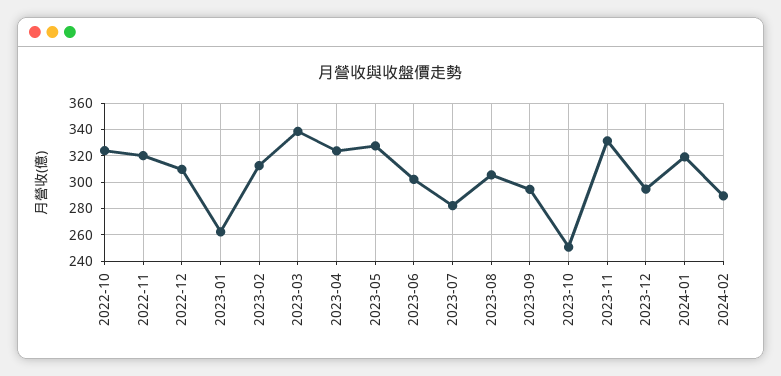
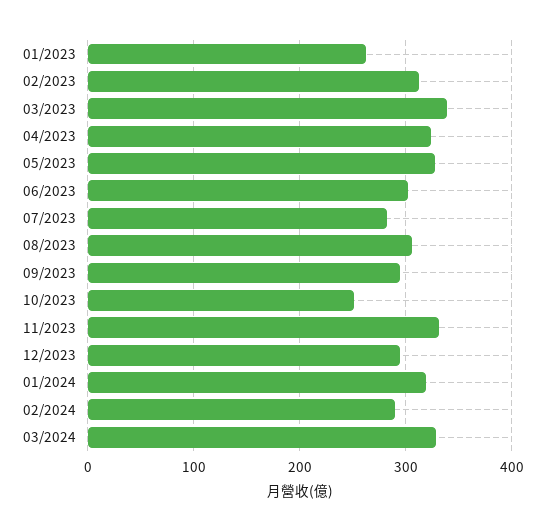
2022-10: 325 -> none
2022-11: 320 -> none
2022-12: 310 -> none
03/2024: none -> 330

